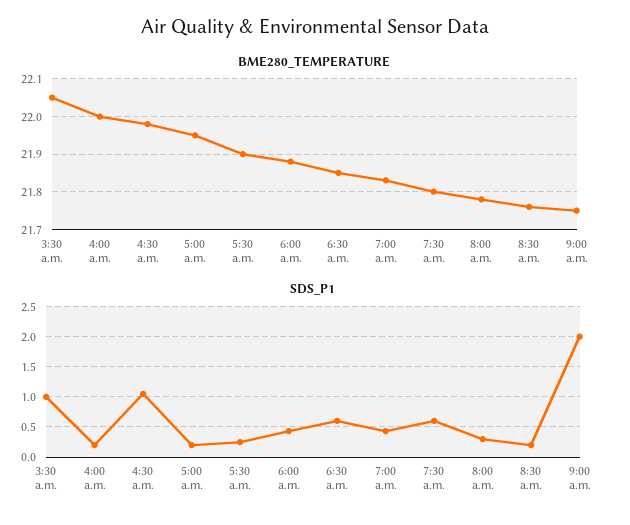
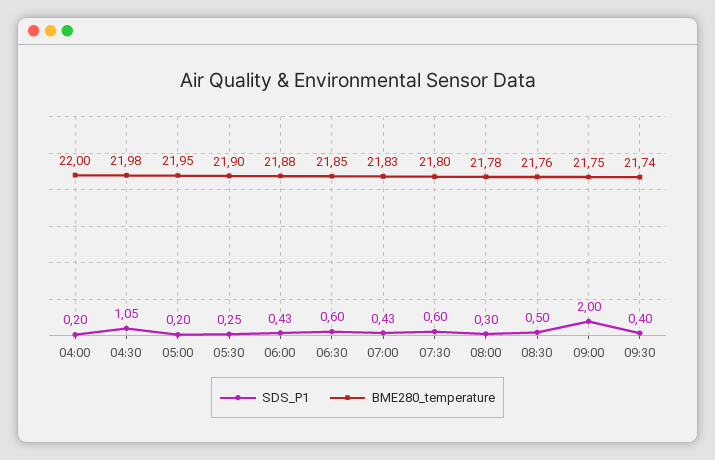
BME280_TEMPERATURE, 3:30 a.m.: 22.05 -> none
SDS_P1, 3:30 a.m.: 1 -> none
SDS_P1, 8:30 a.m.: 0.2 -> 0.5
SDS_P1, 09:30: none -> 0.4
BME280_TEMPERATURE, 09:30: none -> 21.74

